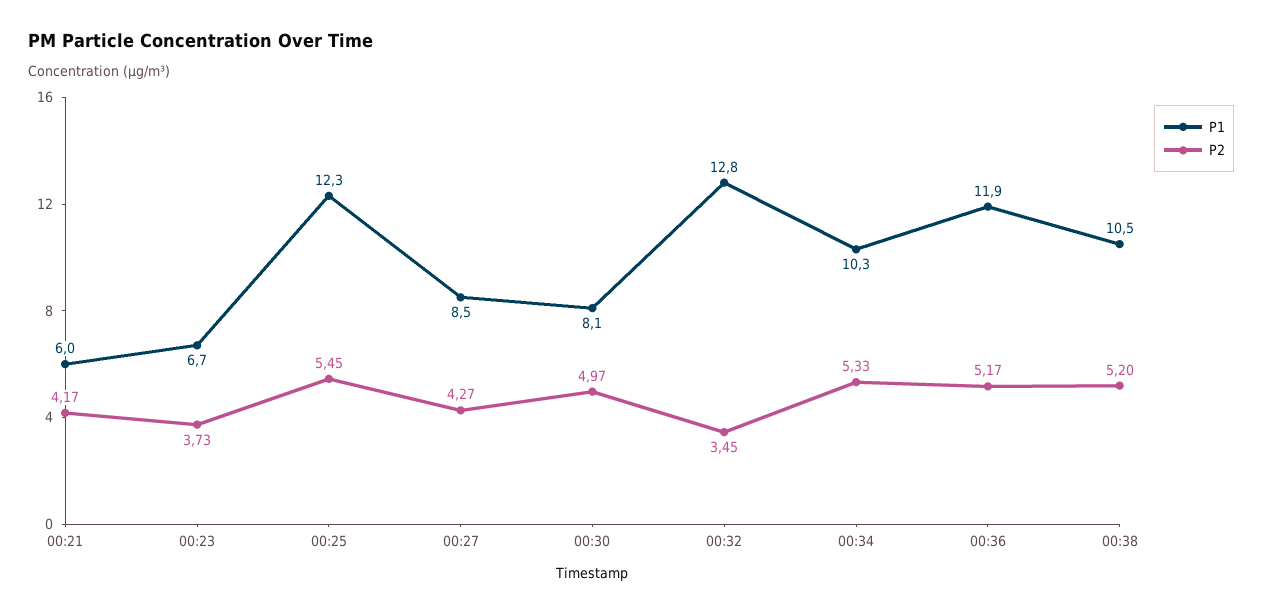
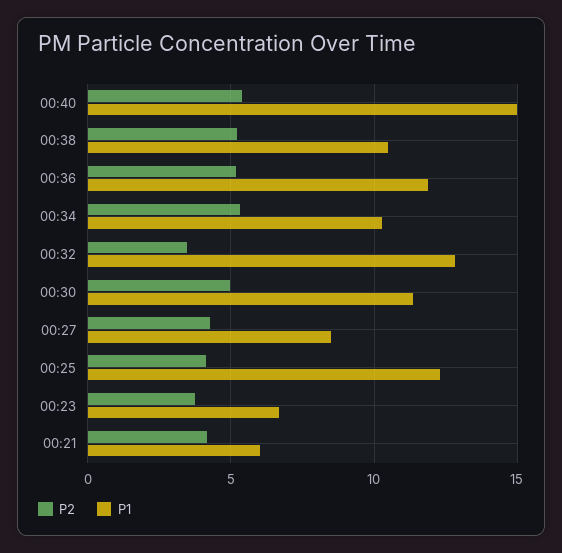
P2, 00:25: 5.45 -> 4
P1, 00:30: 8.1 -> 11.5
P2, 00:40: none -> 5.5
P1, 00:40: none -> 15

